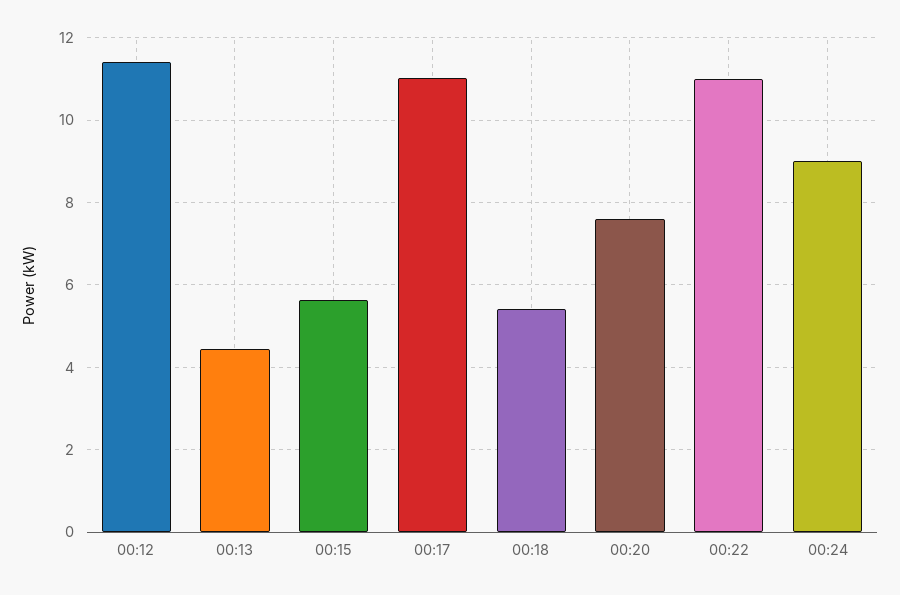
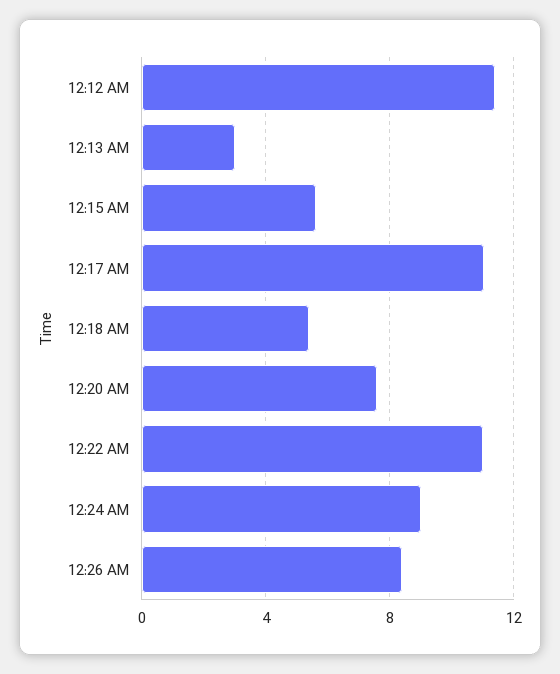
00:13: 4.4 -> 3
12:26 AM: none -> 8.5

